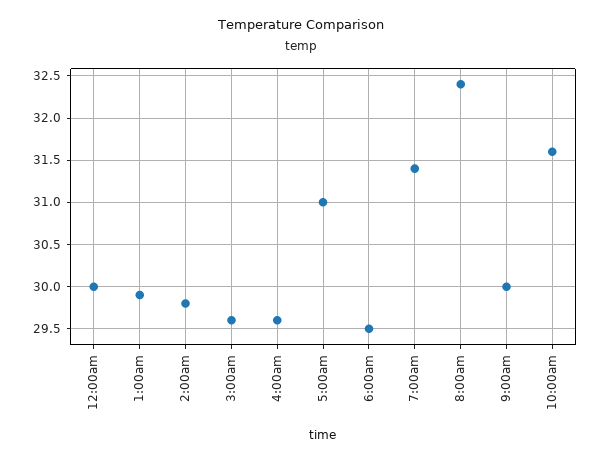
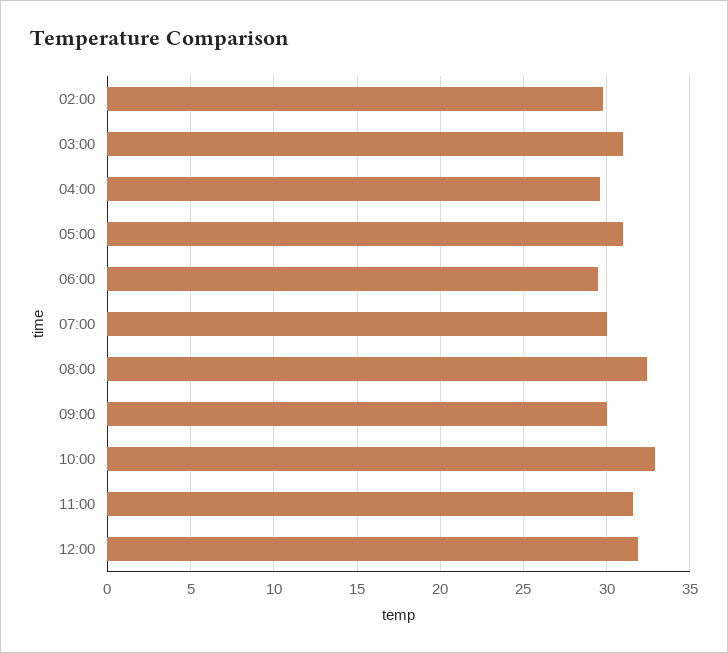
12:00am: 30 -> none
1:00am: 29.9 -> none
3:00am: 29.6 -> 31
7:00am: 31.4 -> 30
10:00am: 31.6 -> 33
11:00: none -> 31.5
12:00: none -> 32

